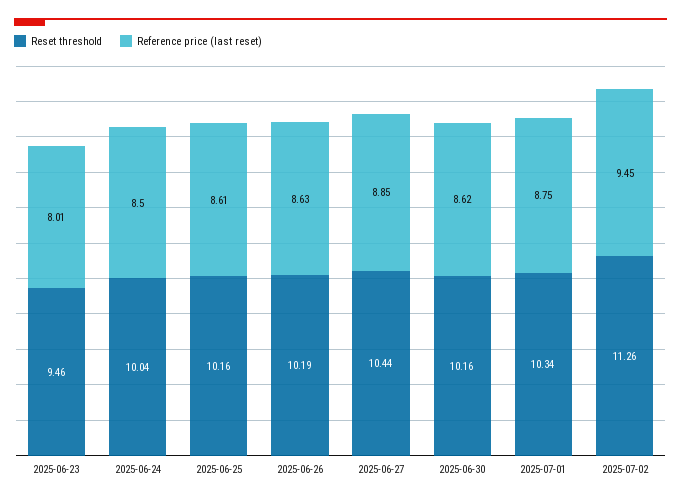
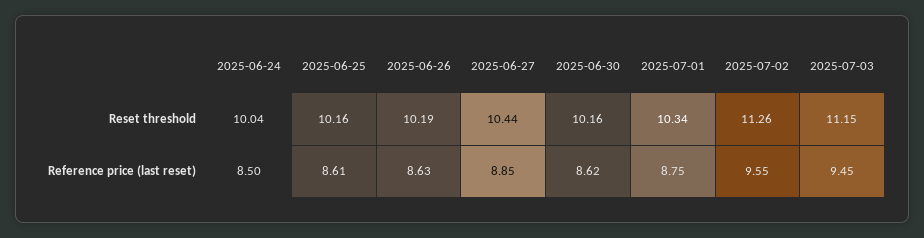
Reset threshold, 2025-06-23: 9.46 -> none
Reference price (last reset), 2025-06-23: 8.01 -> none
Reference price (last reset), 2025-07-02: 9.45 -> 9.55
Reset threshold, 2025-07-03: none -> 11.15
Reference price (last reset), 2025-07-03: none -> 9.45

